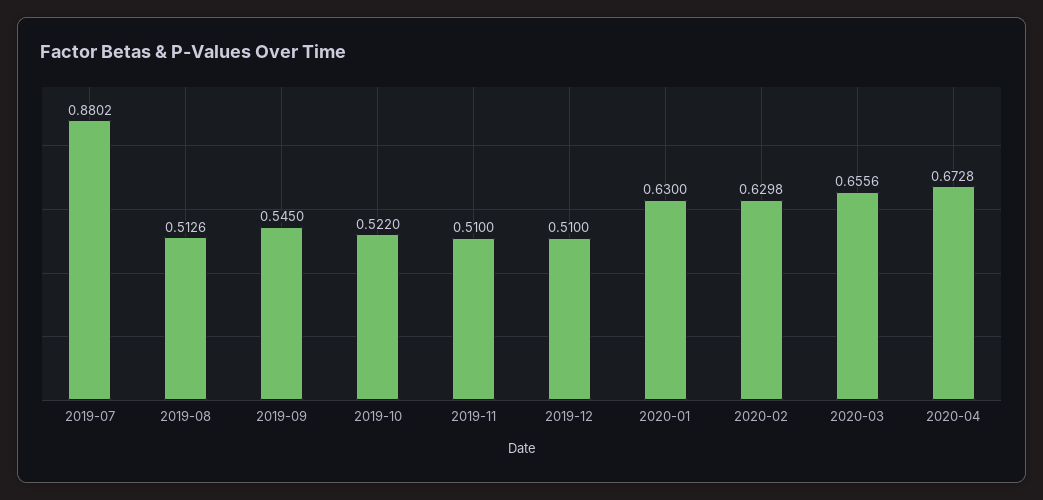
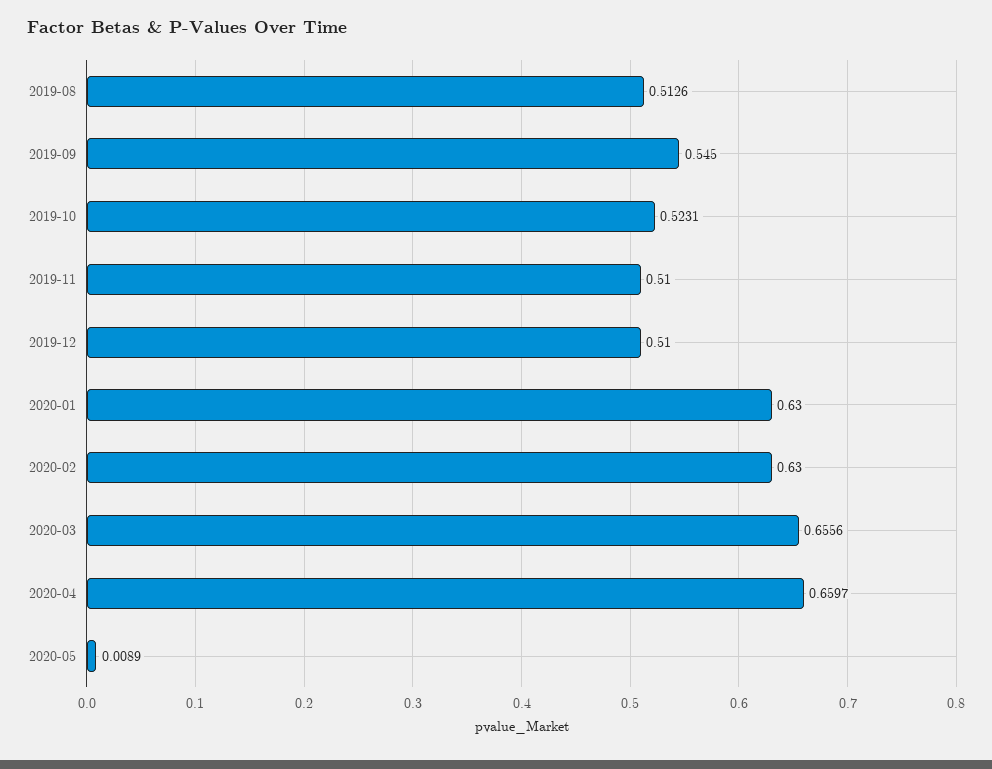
2019-07: 0.8802 -> none
2019-10: 0.522 -> 0.5231
2020-02: 0.6298 -> 0.63
2020-04: 0.6728 -> 0.6597
2020-05: none -> 0.0089

